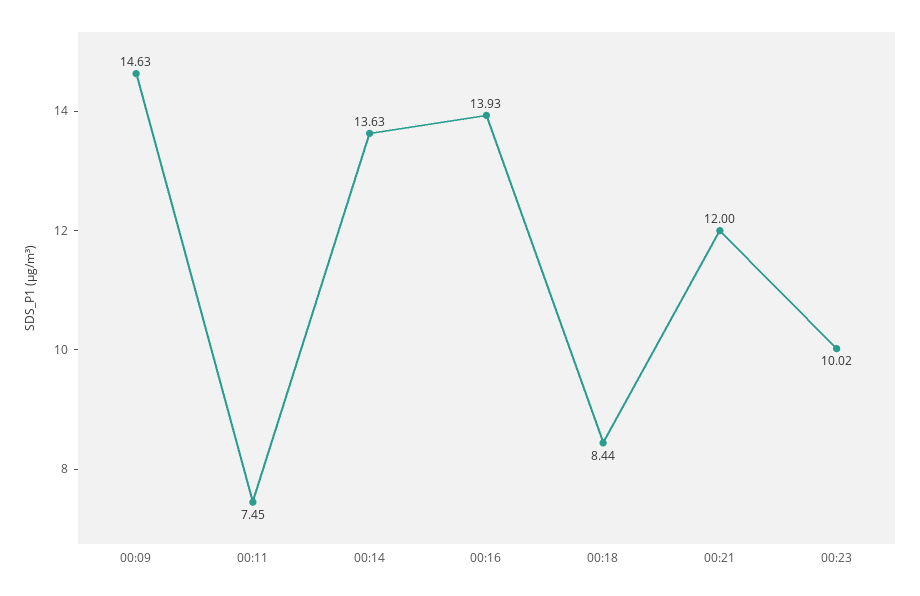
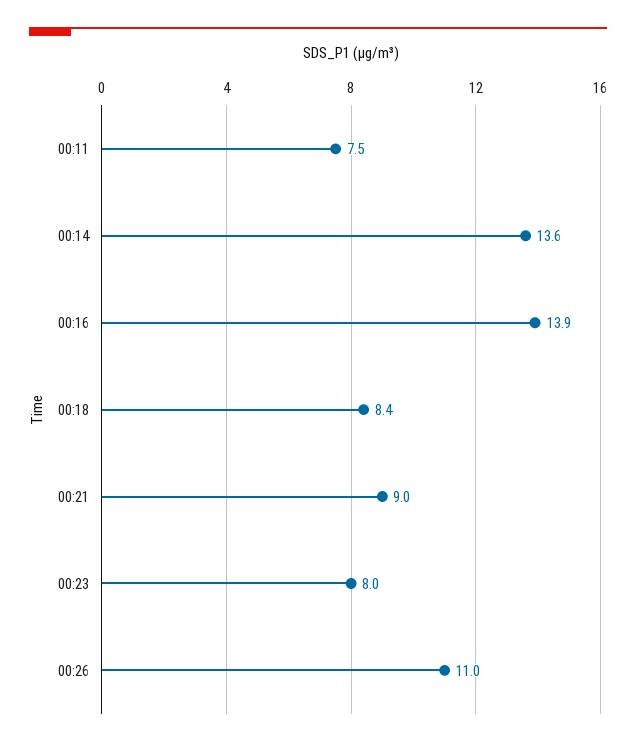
00:09: 14.63 -> none
00:21: 12 -> 9
00:23: 10.02 -> 8
00:26: none -> 11

